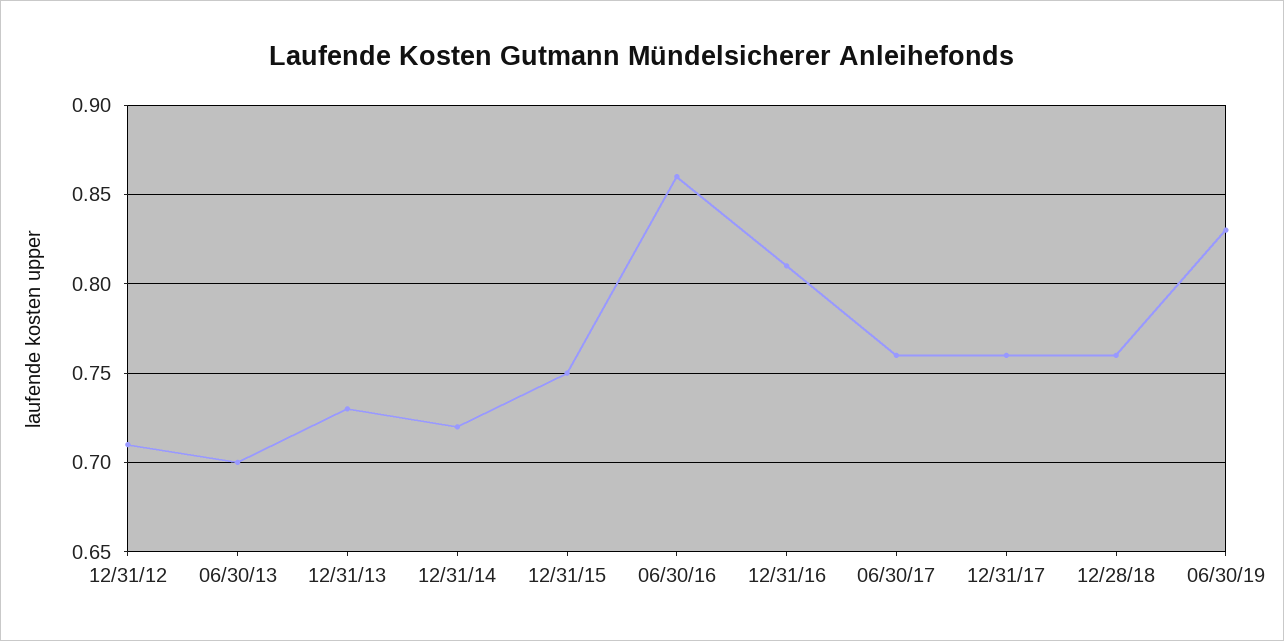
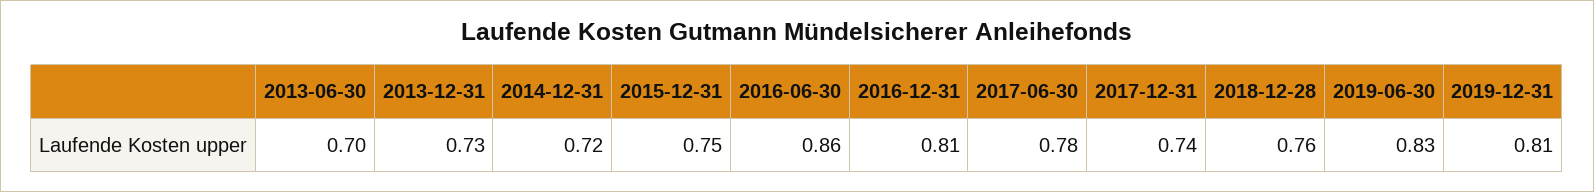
12/31/12: 0.71 -> none
06/30/17: 0.76 -> 0.78
12/31/17: 0.76 -> 0.74
2019-12-31: none -> 0.81

